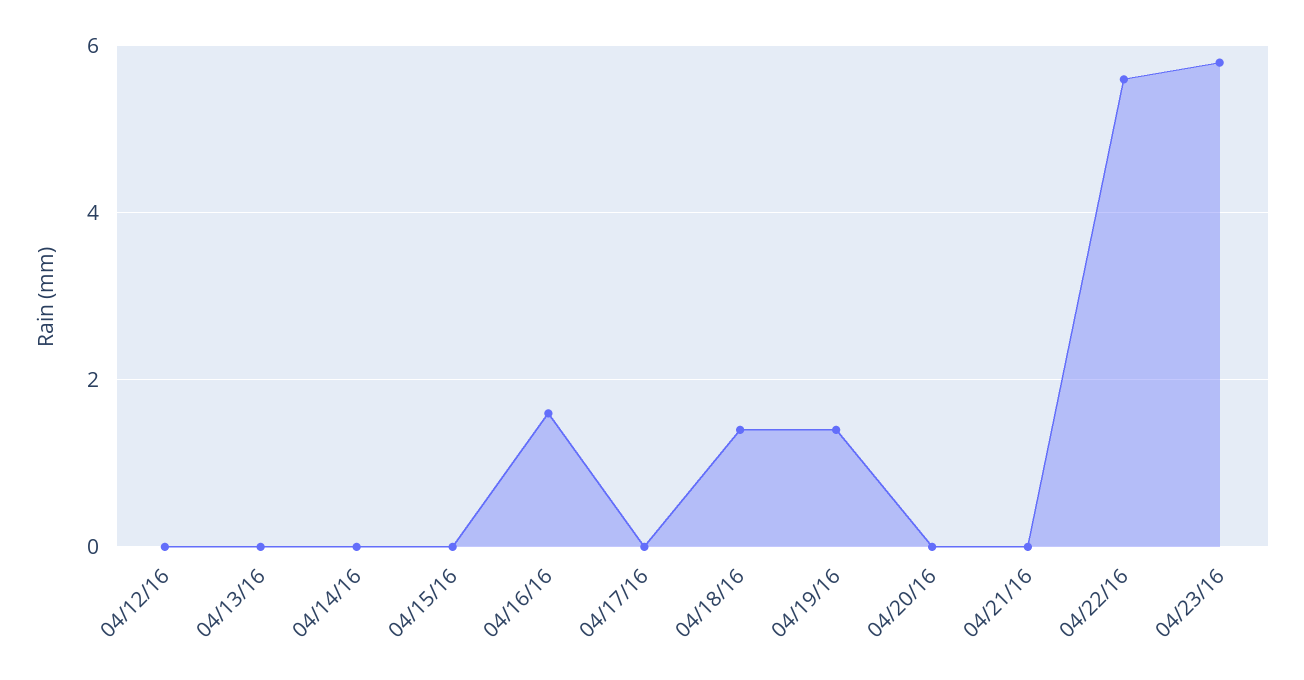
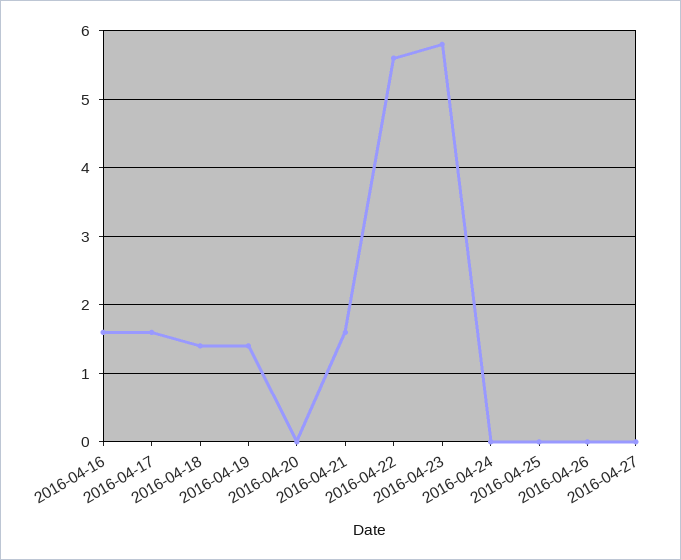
04/12/16: 0 -> none
04/13/16: 0 -> none
04/14/16: 0 -> none
04/15/16: 0 -> none
04/17/16: 0 -> 1.6
04/21/16: 0 -> 1.6
2016-04-24: none -> 0
2016-04-25: none -> 0
2016-04-26: none -> 0
2016-04-27: none -> 0

